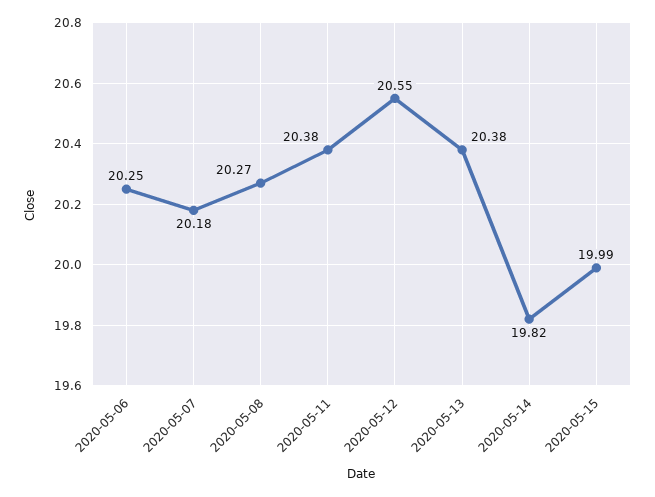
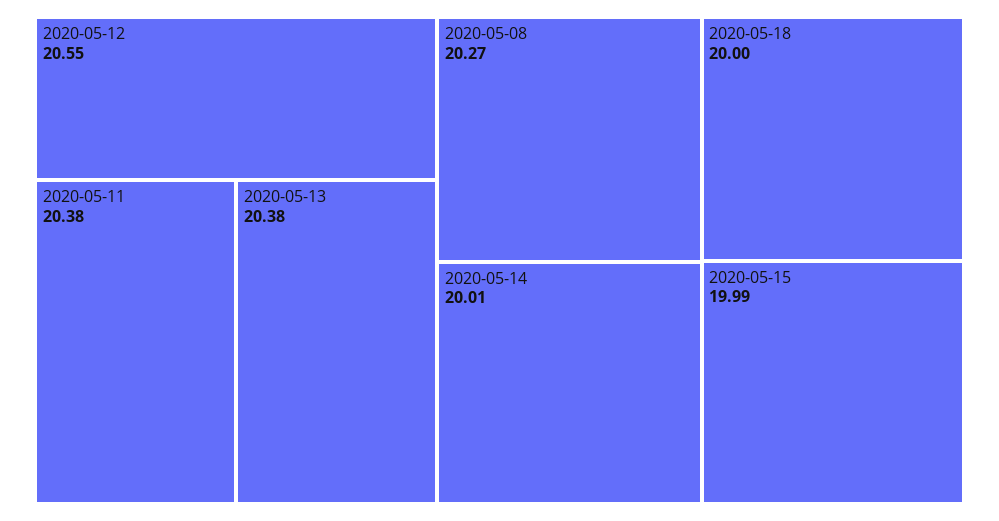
2020-05-06: 20.25 -> none
2020-05-07: 20.18 -> none
2020-05-14: 19.82 -> 20.01
2020-05-18: none -> 20

